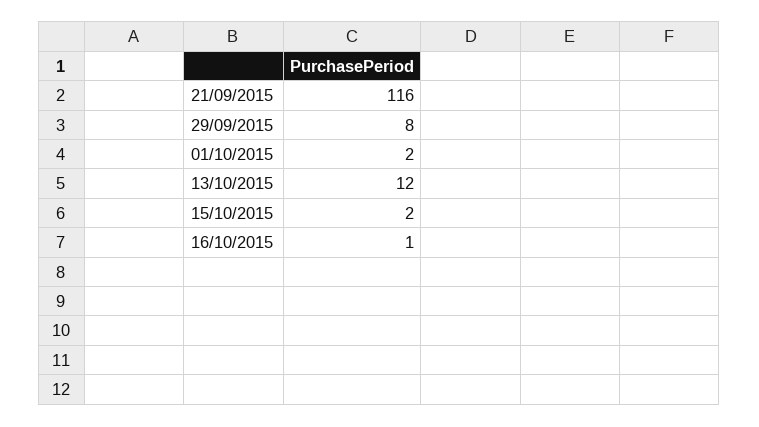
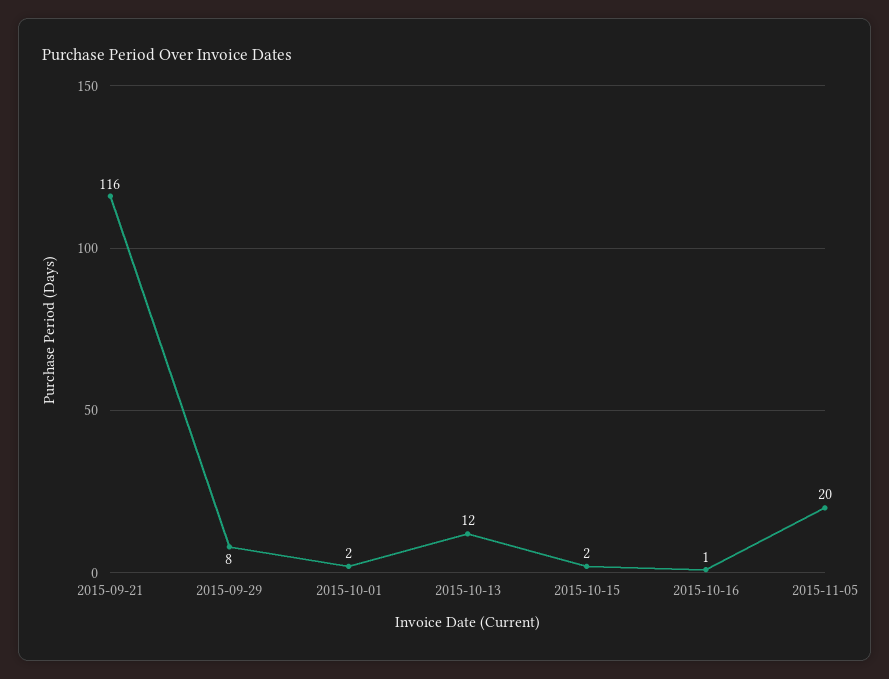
2015-11-05: none -> 20

